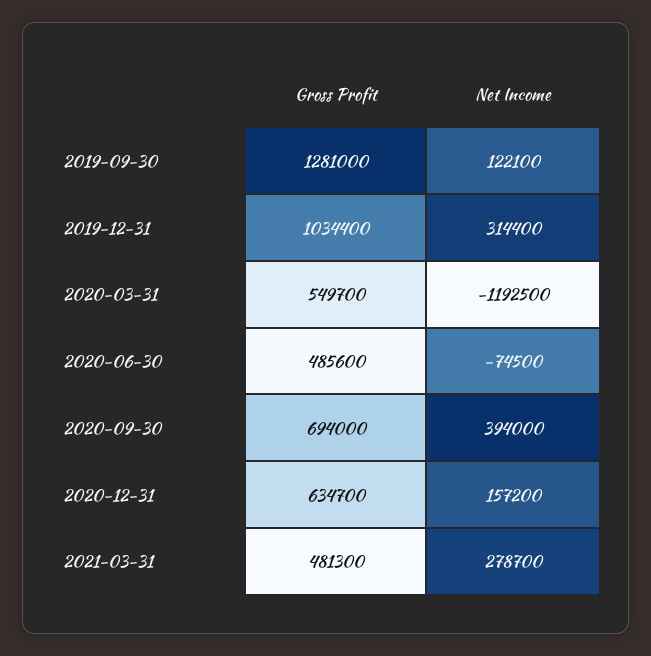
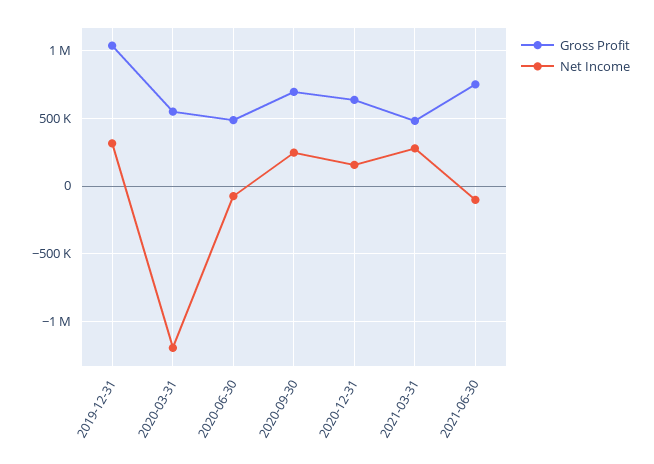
Gross Profit, 2019-09-30: 1281000 -> none
Net Income, 2019-09-30: 122100 -> none
Net Income, 2020-09-30: 394000 -> 250000
Gross Profit, 2021-06-30: none -> 750000
Net Income, 2021-06-30: none -> -100000

